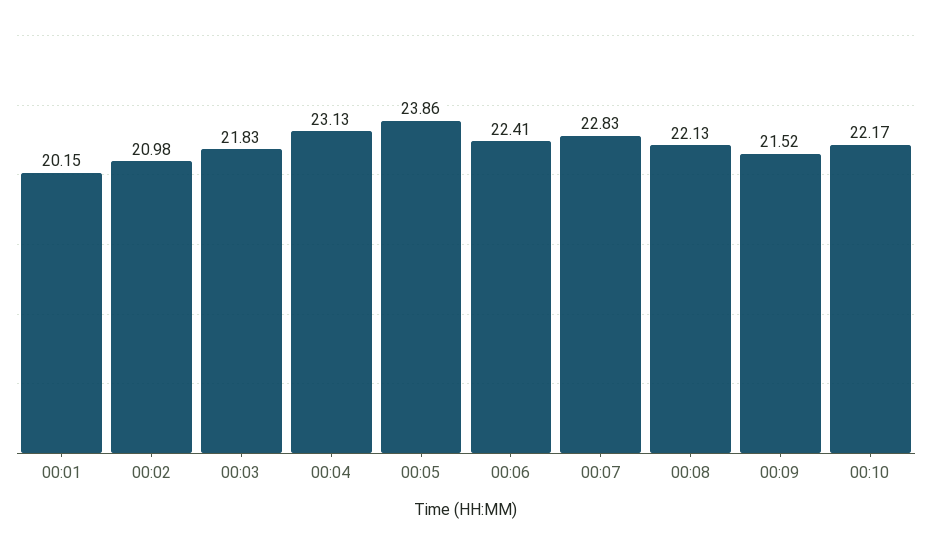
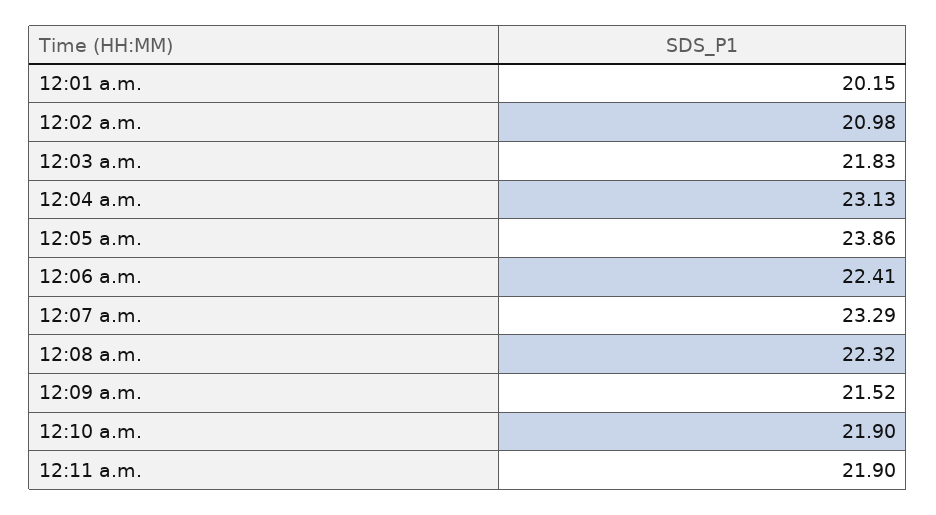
00:07: 22.83 -> 23.29
00:08: 22.13 -> 22.32
00:10: 22.17 -> 21.9
12:11 a.m.: none -> 21.9

